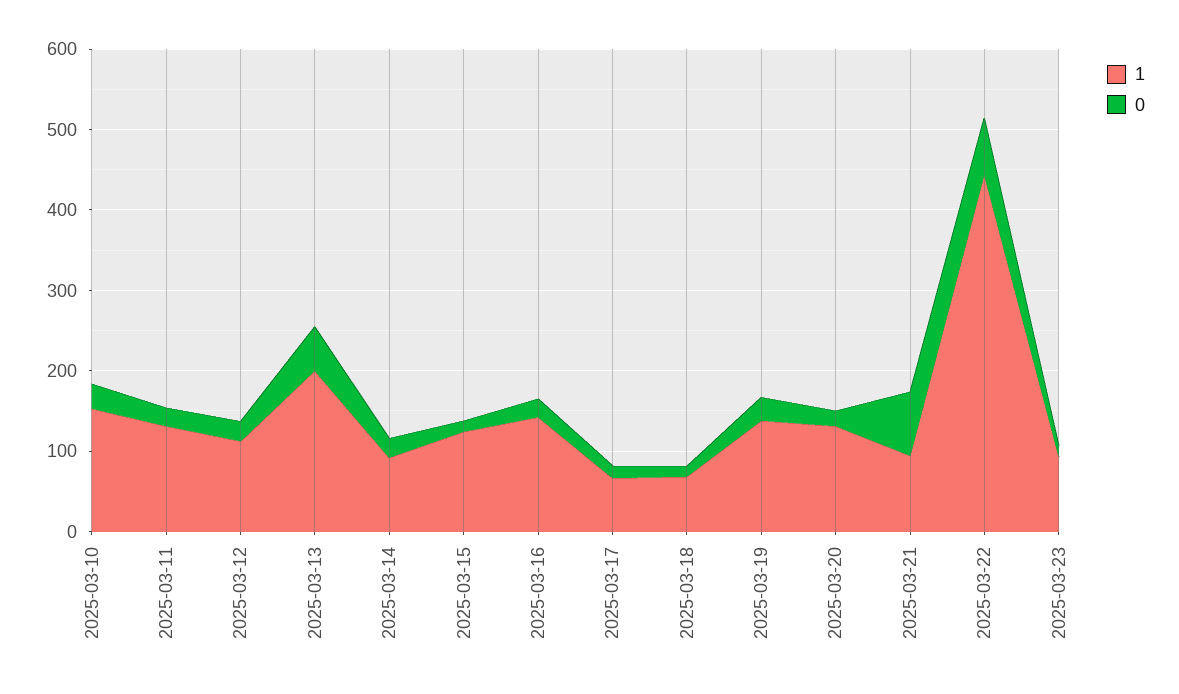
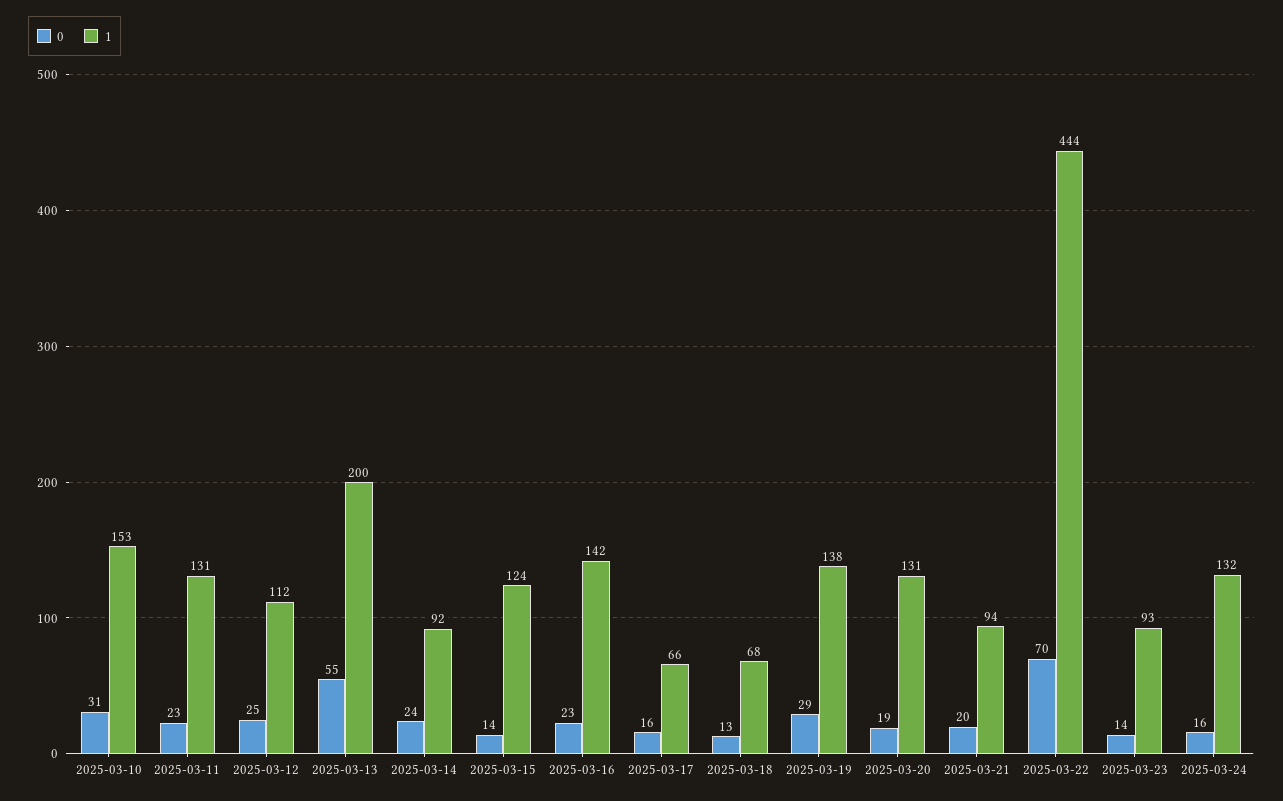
0, 2025-03-21: 80 -> 20
0, 2025-03-24: none -> 16
1, 2025-03-24: none -> 132

